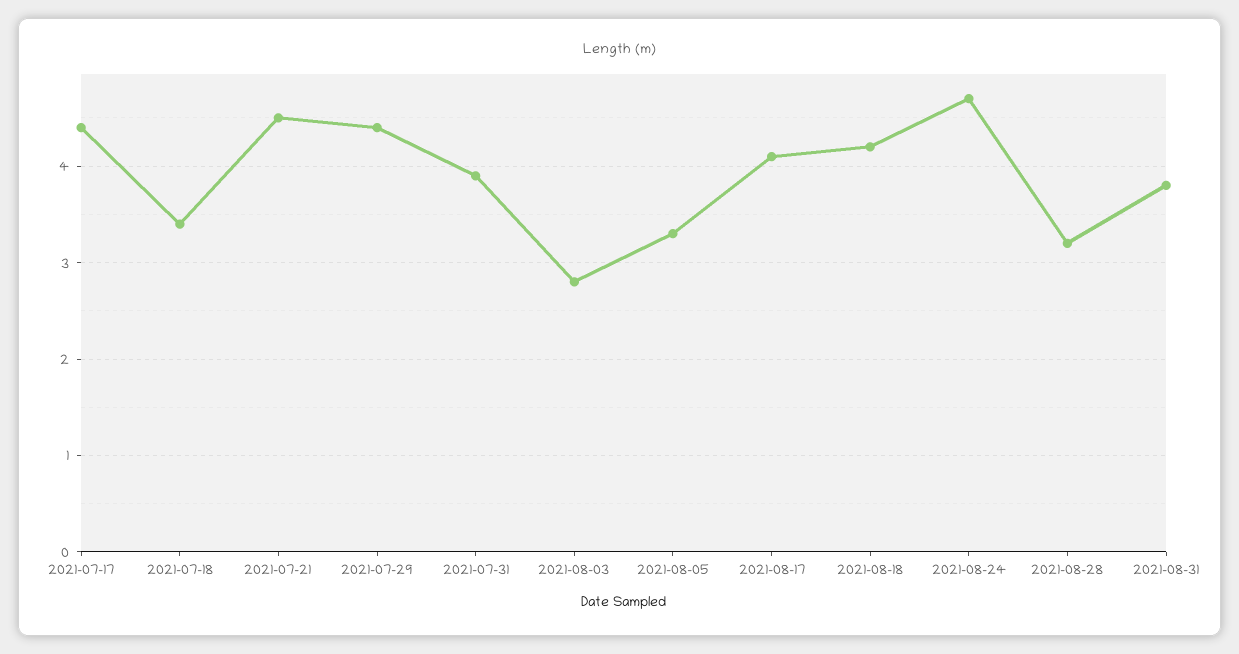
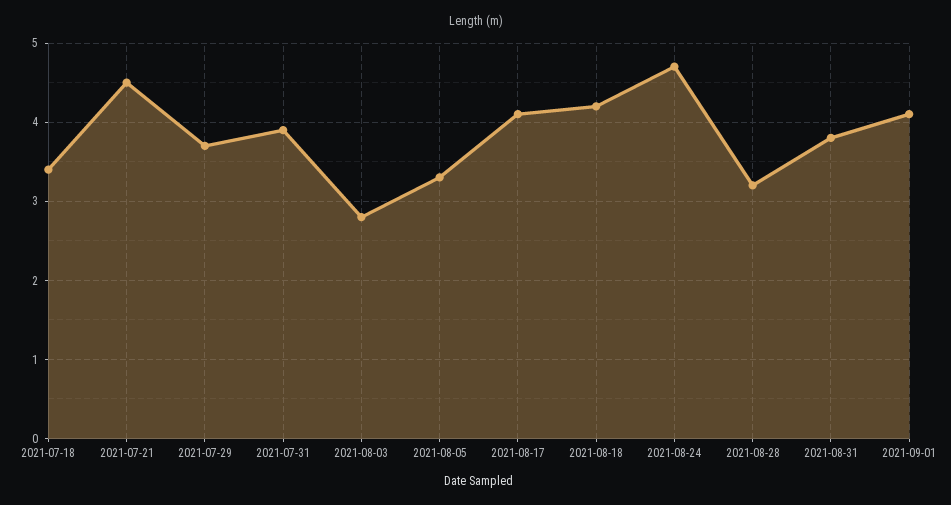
2021-07-17: 4.4 -> none
2021-07-29: 4.4 -> 3.7
2021-09-01: none -> 4.1

